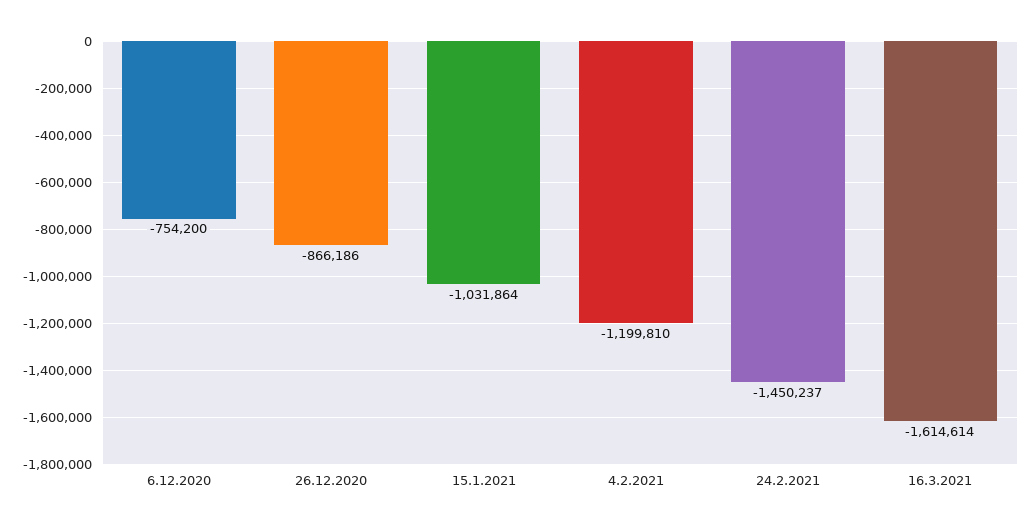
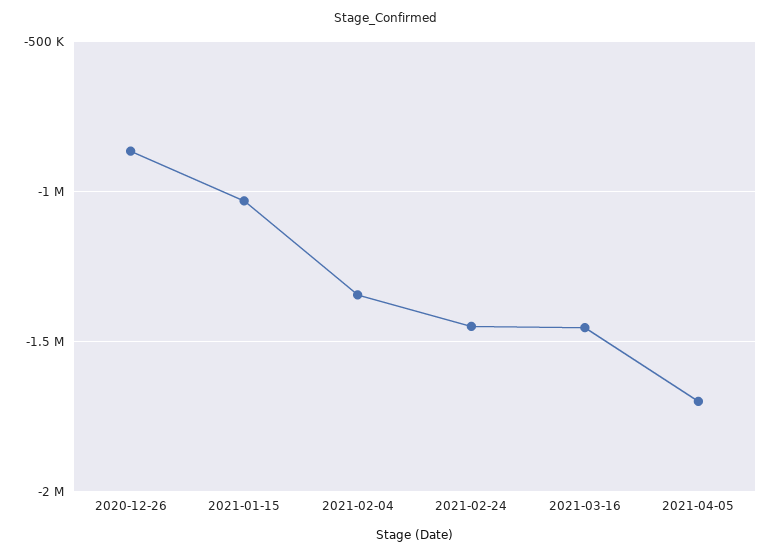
6.12.2020: -754200 -> none
4.2.2021: -1199810 -> -1350000
16.3.2021: -1614614 -> -1450000
2021-04-05: none -> -1700000

